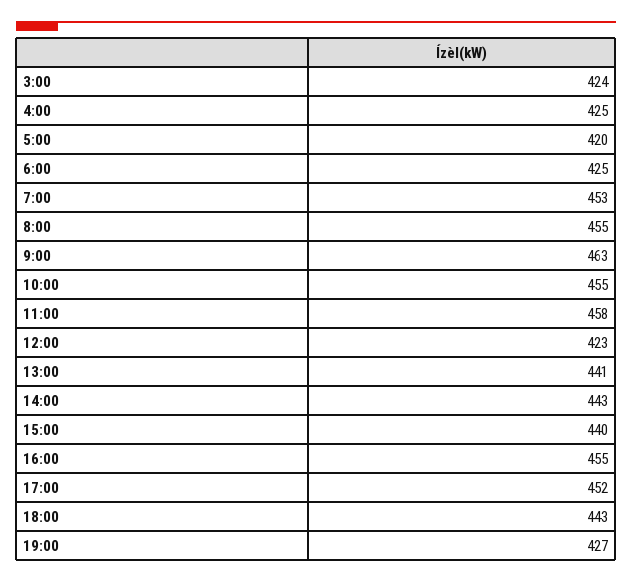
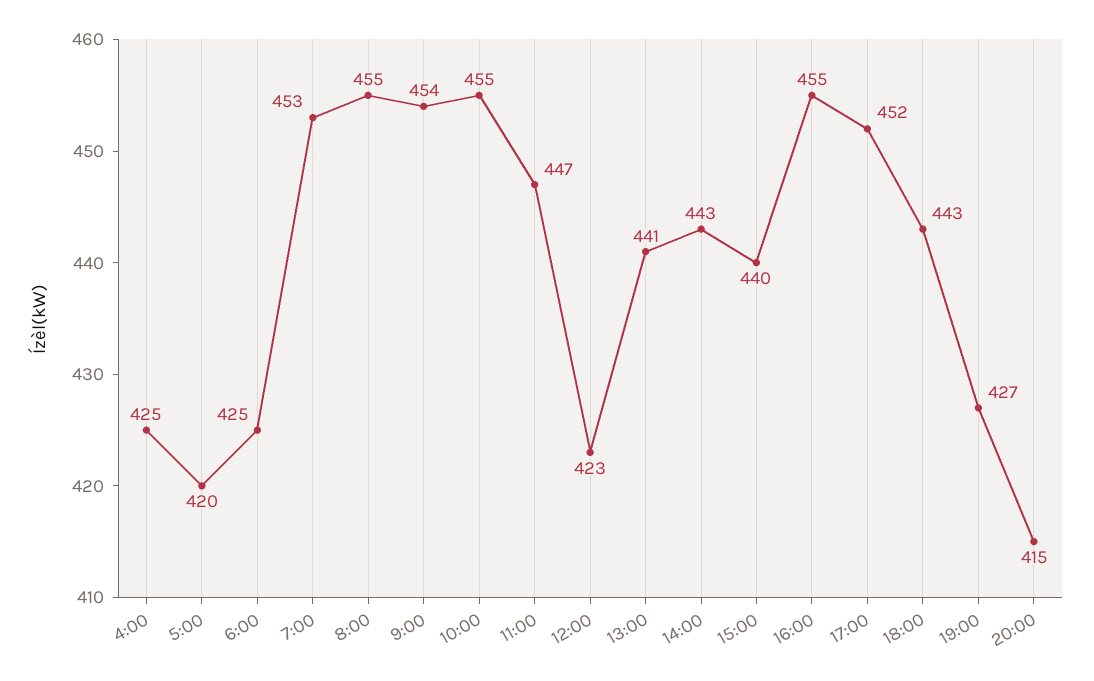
3:00: 424 -> none
9:00: 463 -> 454
11:00: 458 -> 447
20:00: none -> 415

